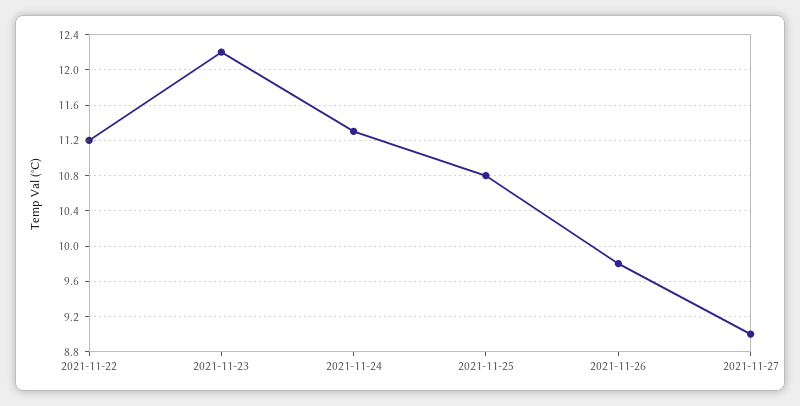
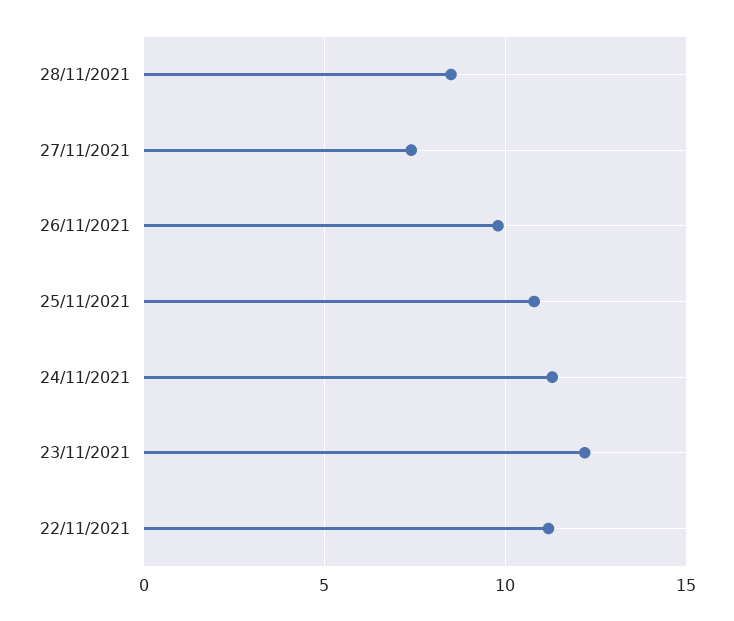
2021-11-27: 9 -> 7.5
28/11/2021: none -> 8.5

